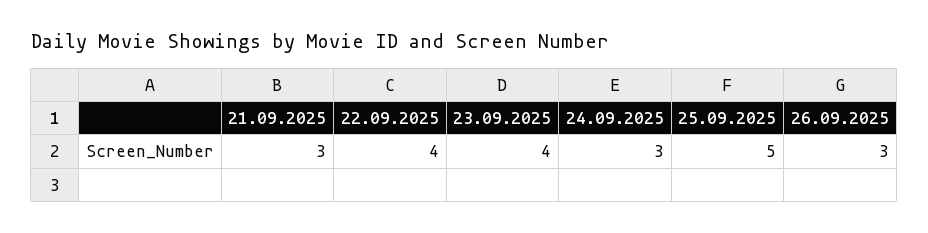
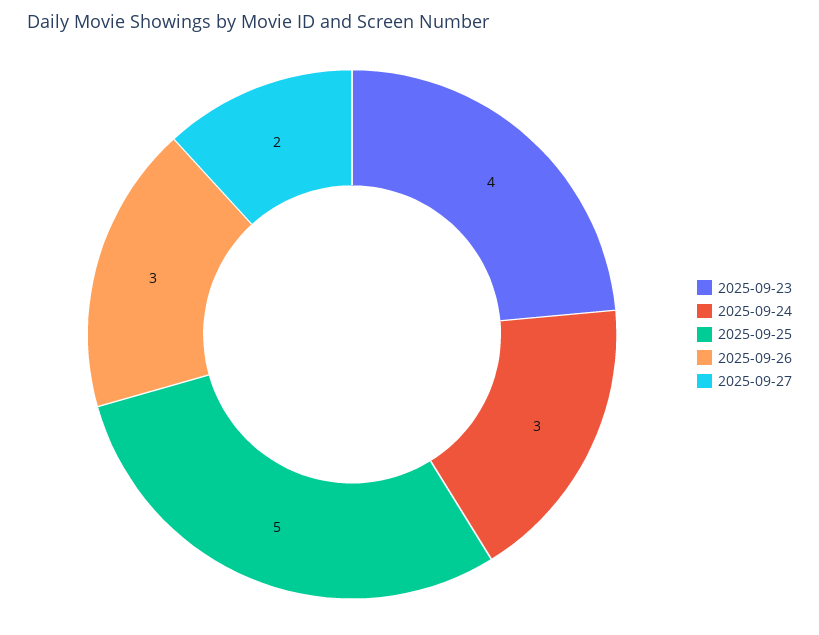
21.09.2025: 3 -> none
22.09.2025: 4 -> none
2025-09-27: none -> 2

